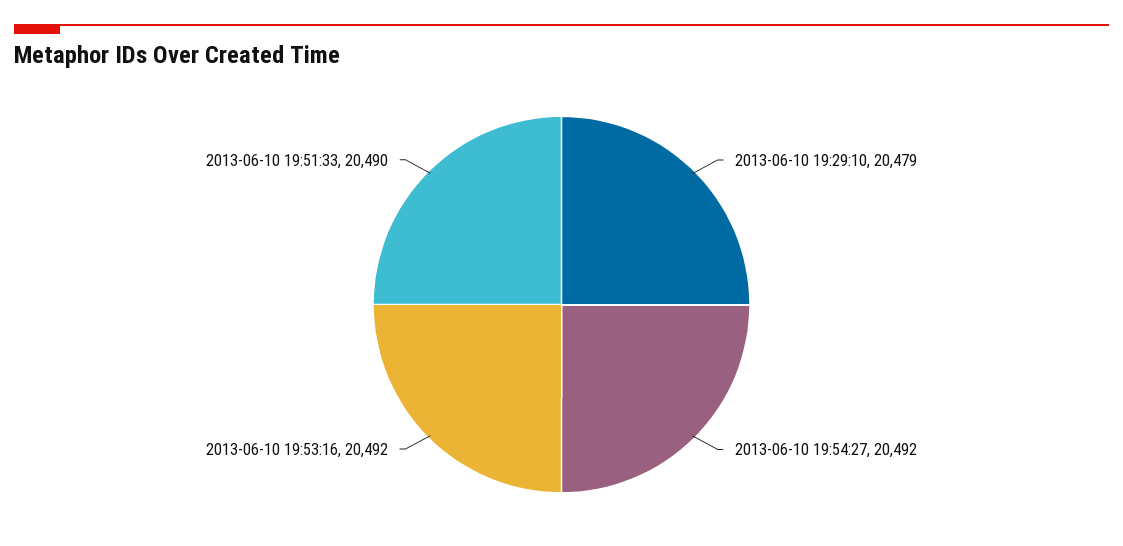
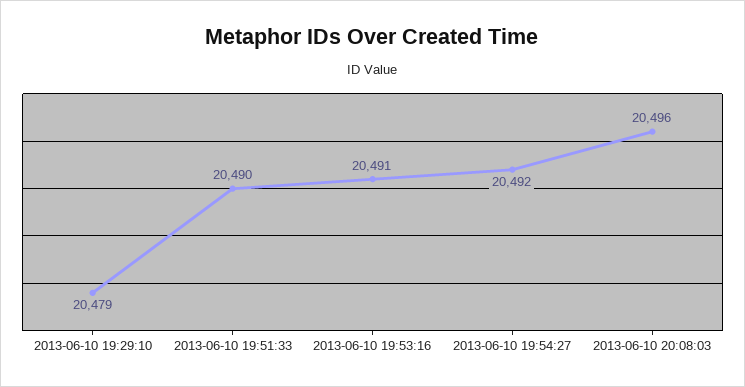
2013-06-10 19:53:16: 20492 -> 20491
2013-06-10 20:08:03: none -> 20496

